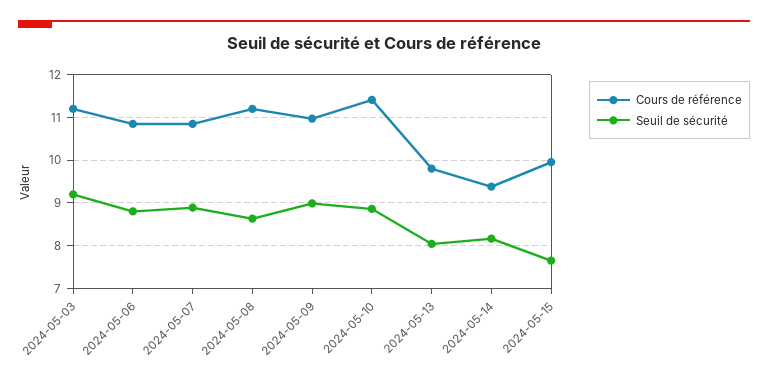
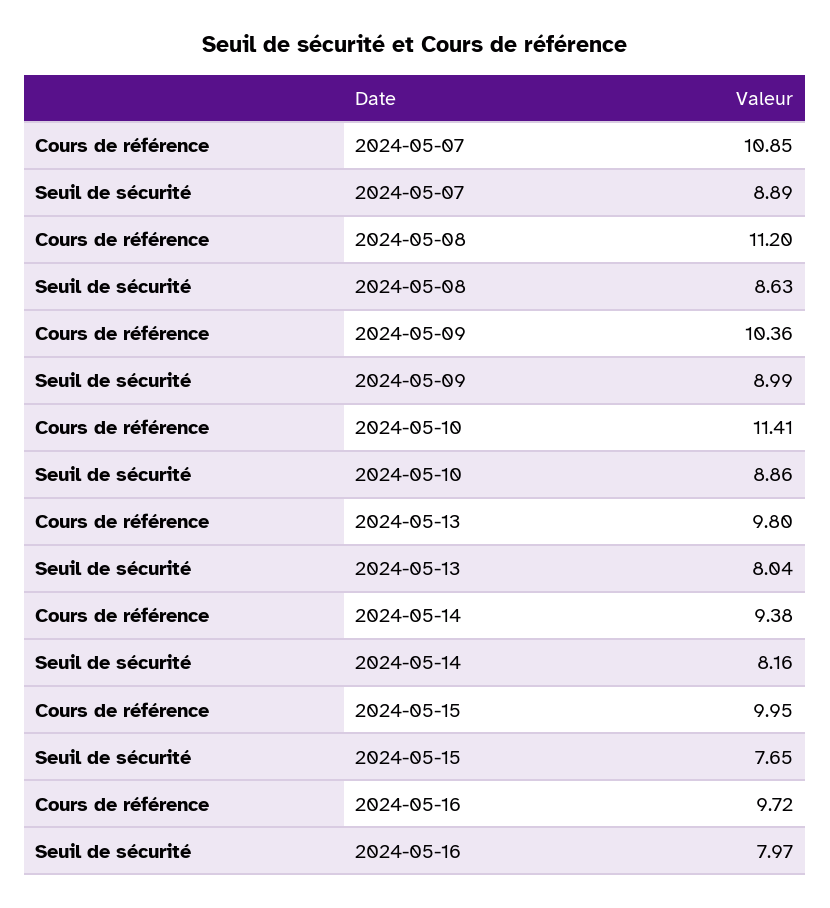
Cours de référence, 2024-05-03: 11.2 -> none
Seuil de sécurité, 2024-05-03: 9.2 -> none
Cours de référence, 2024-05-06: 10.8 -> none
Seuil de sécurité, 2024-05-06: 8.8 -> none
Cours de référence, 2024-05-09: 11 -> 10.36
Cours de référence, 2024-05-16: none -> 9.72
Seuil de sécurité, 2024-05-16: none -> 7.97

